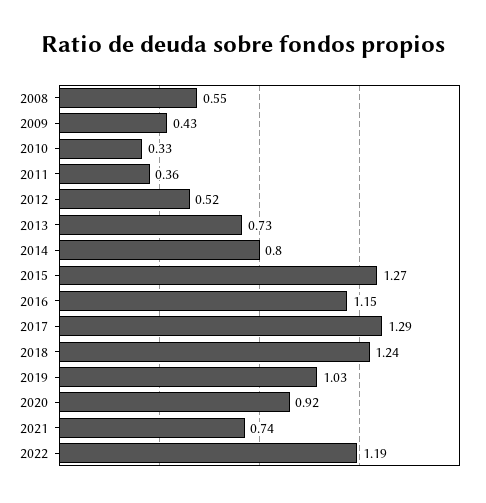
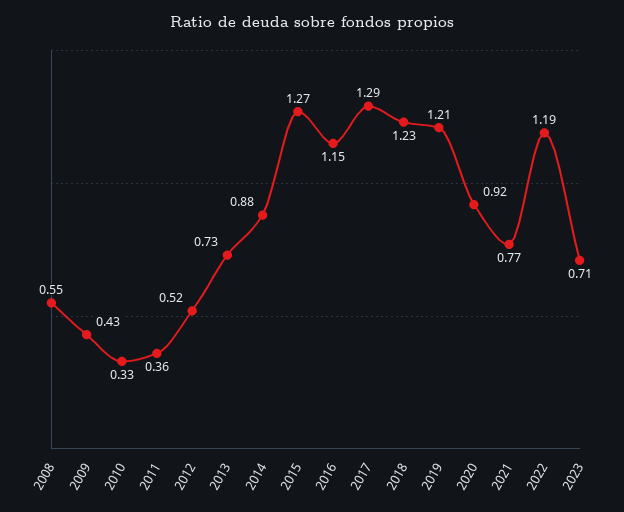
2014: 0.8 -> 0.88
2018: 1.24 -> 1.23
2019: 1.03 -> 1.21
2021: 0.74 -> 0.77
2023: none -> 0.71

